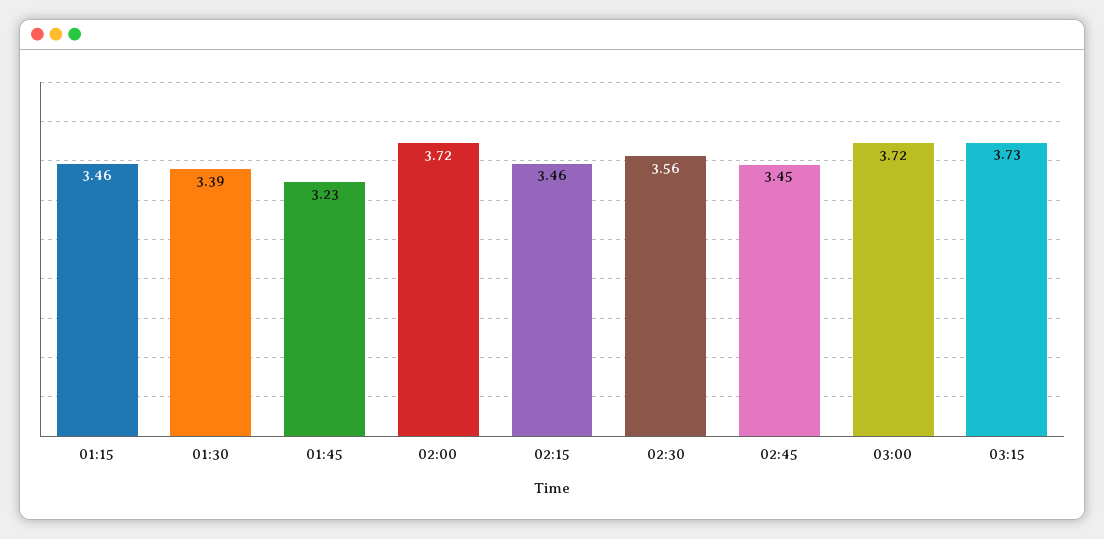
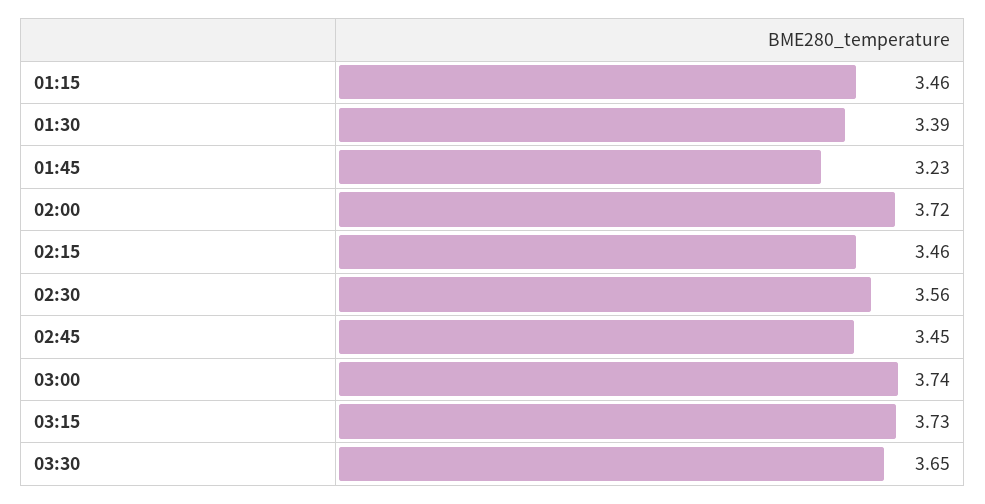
03:00: 3.72 -> 3.74
03:30: none -> 3.65

